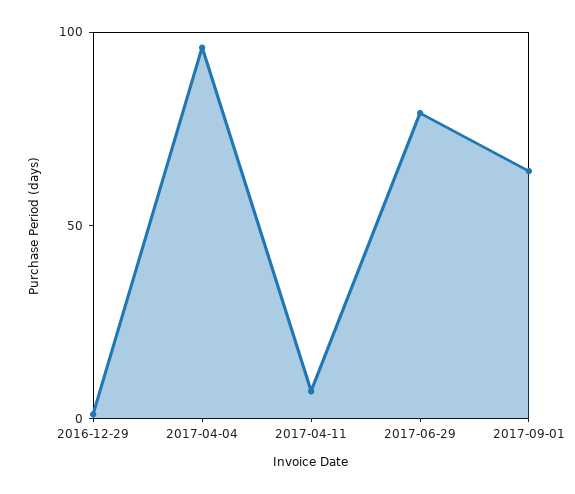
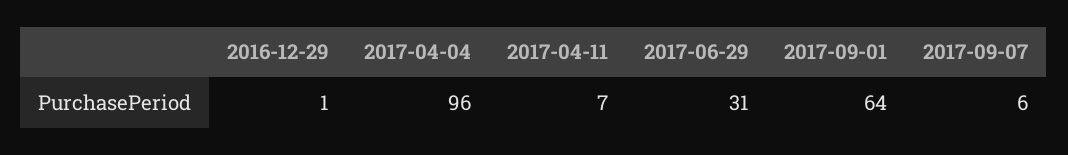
2017-06-29: 80 -> 31
2017-09-07: none -> 6

